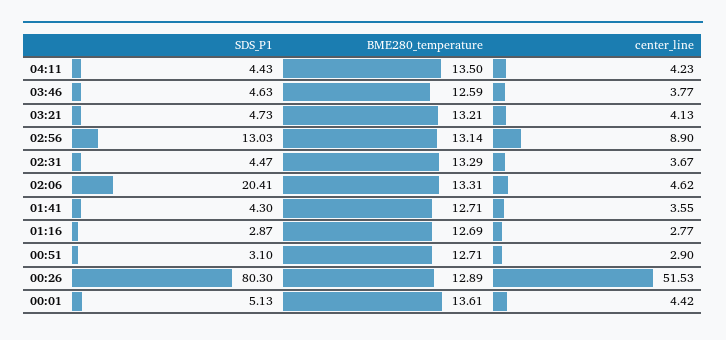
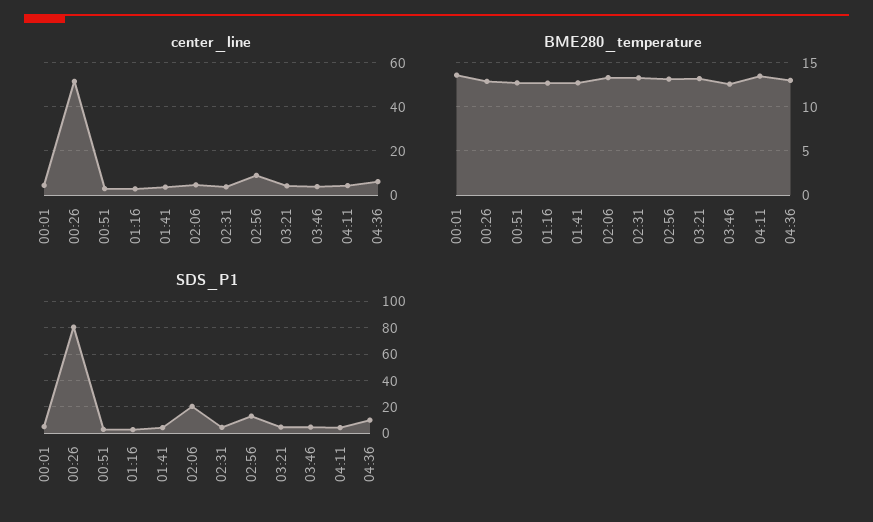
center_line, 04:36: none -> 5
BME280_temperature, 04:36: none -> 13
SDS_P1, 04:36: none -> 10

